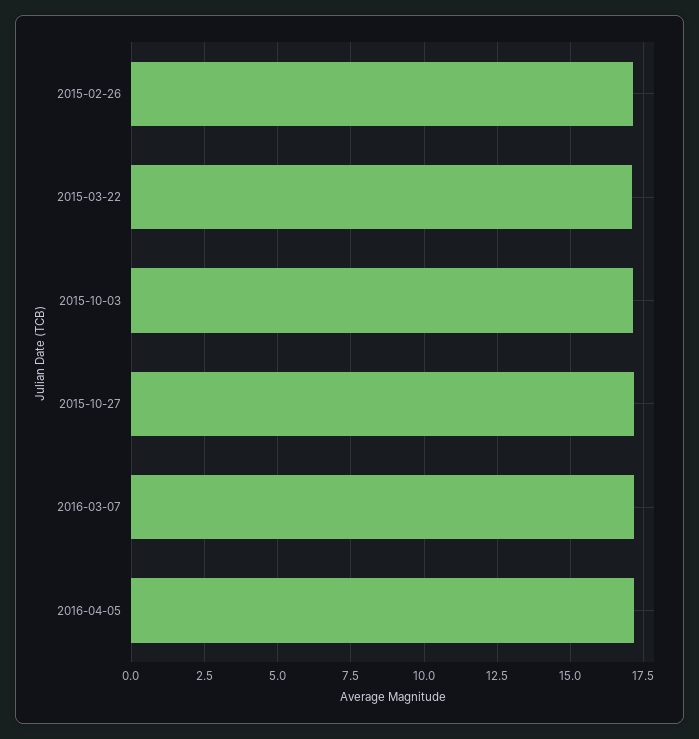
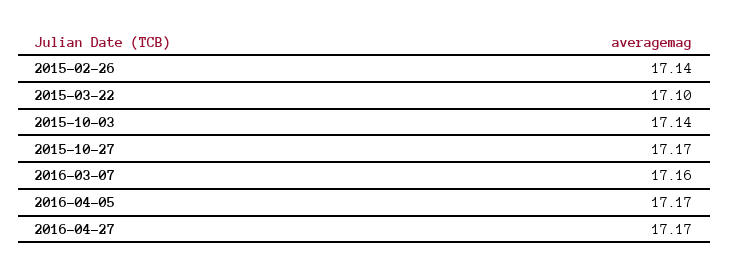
2016-04-27: none -> 17.17

